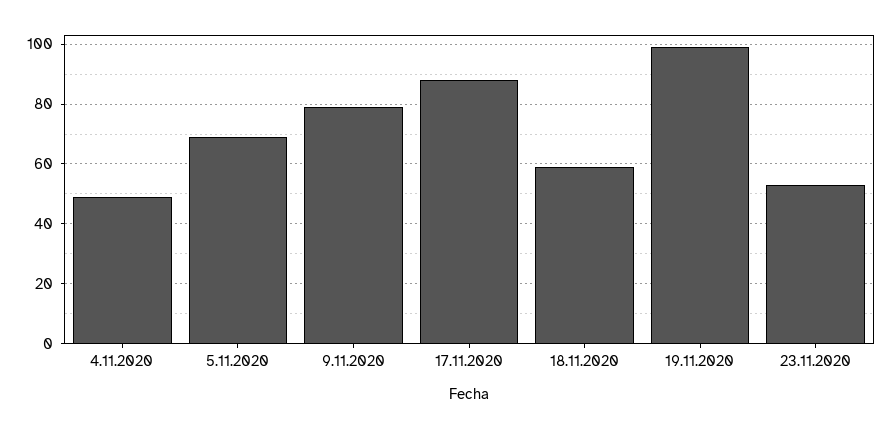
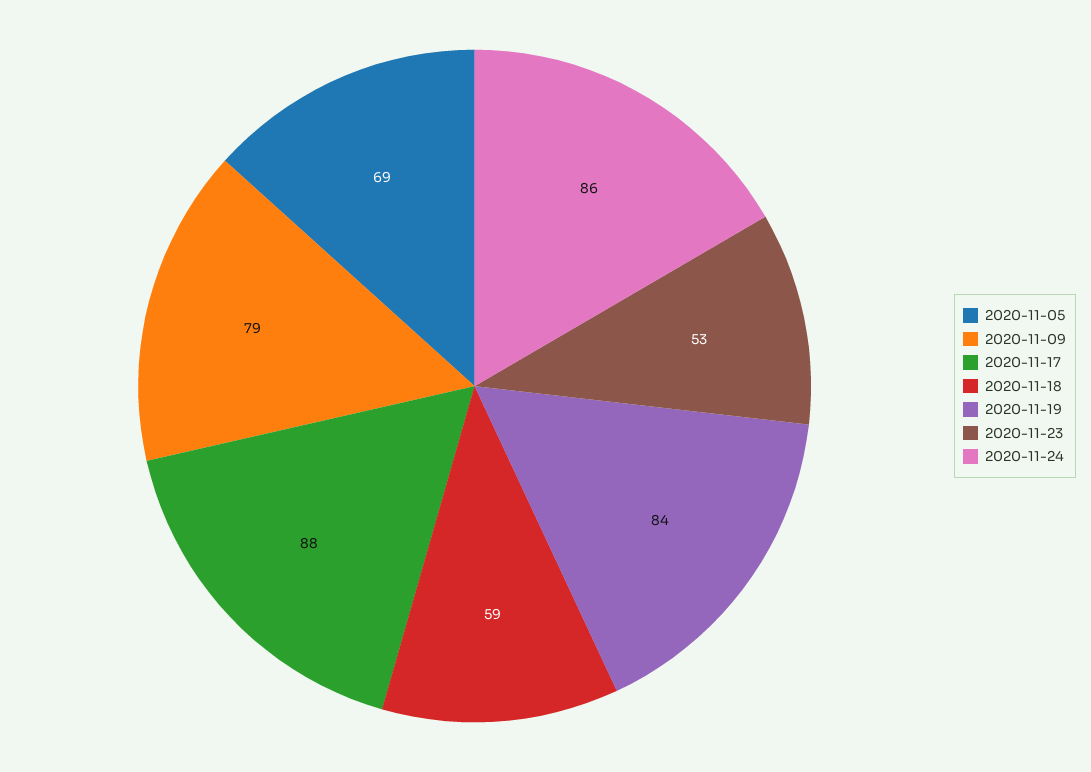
4.11.2020: 50 -> none
19.11.2020: 100 -> 84
2020-11-24: none -> 86

